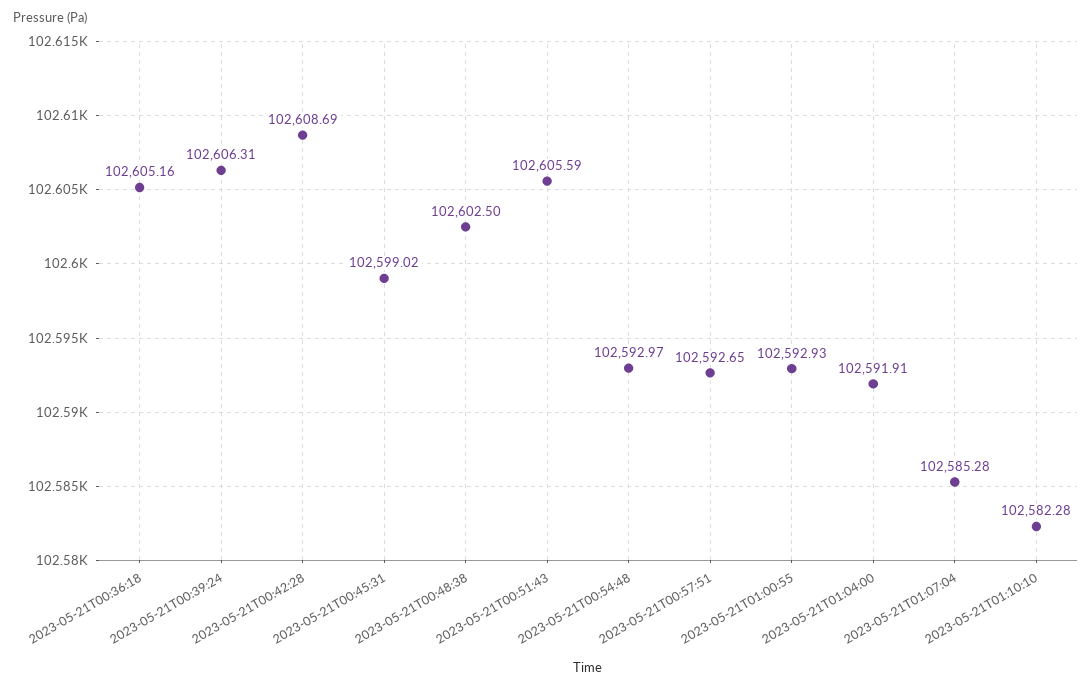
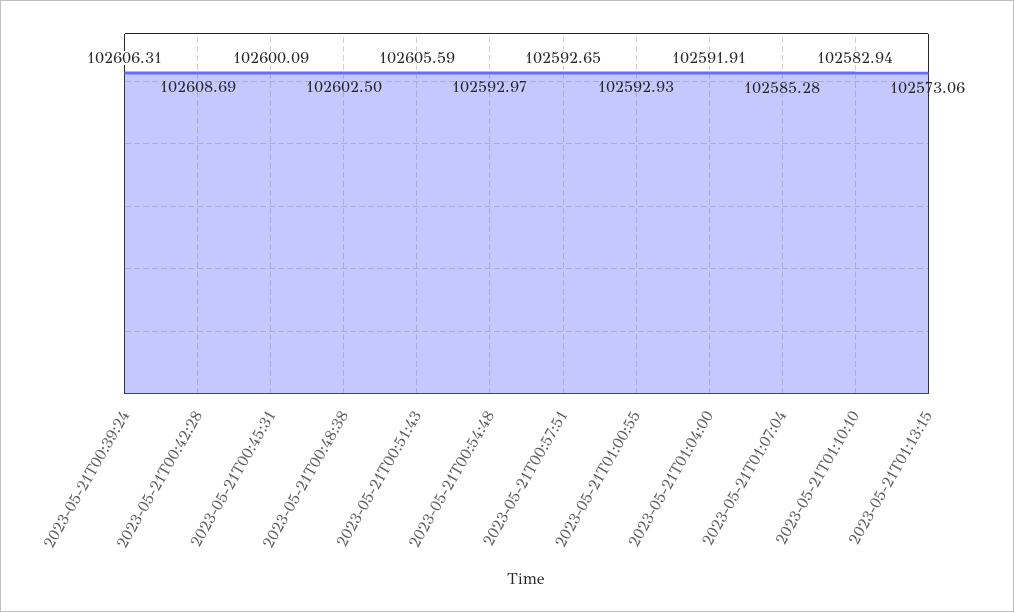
2023-05-21T00:36:18: 102605.16 -> none
2023-05-21T00:45:31: 102599.02 -> 102600.09
2023-05-21T01:10:10: 102582.28 -> 102582.94
2023-05-21T01:13:15: none -> 102573.06

